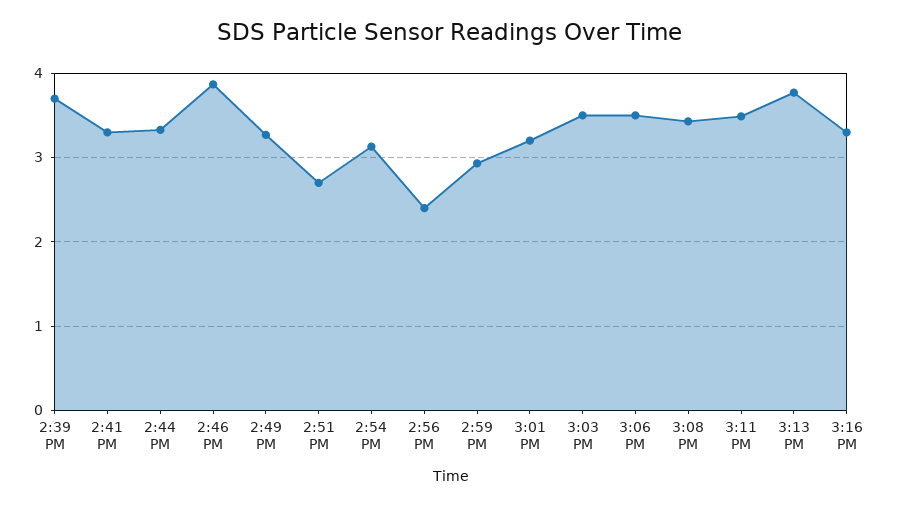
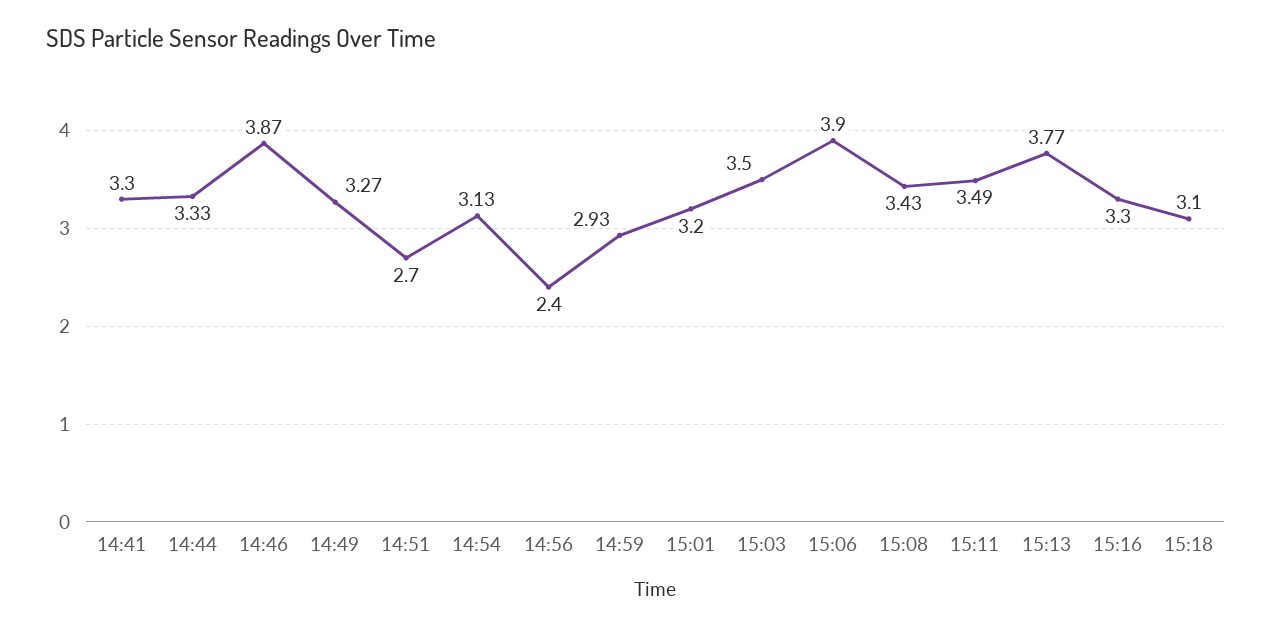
2:39 PM: 3.7 -> none
3:06 PM: 3.5 -> 3.9
15:18: none -> 3.1

